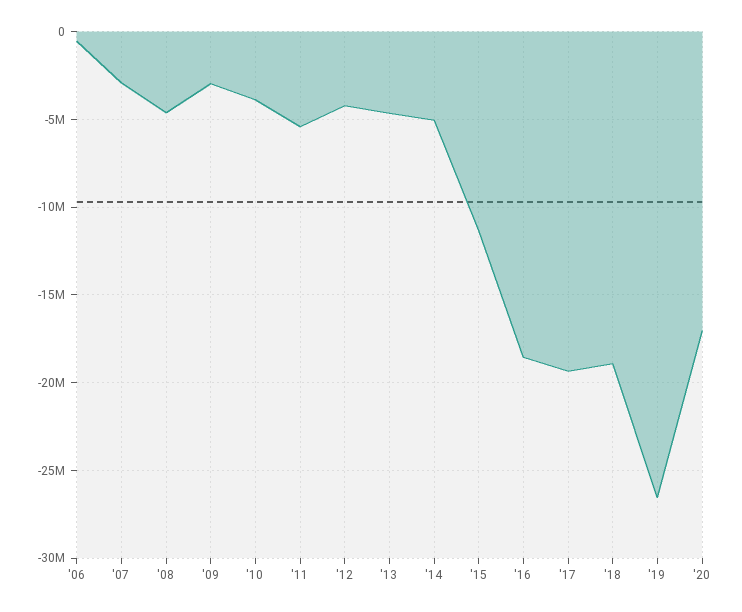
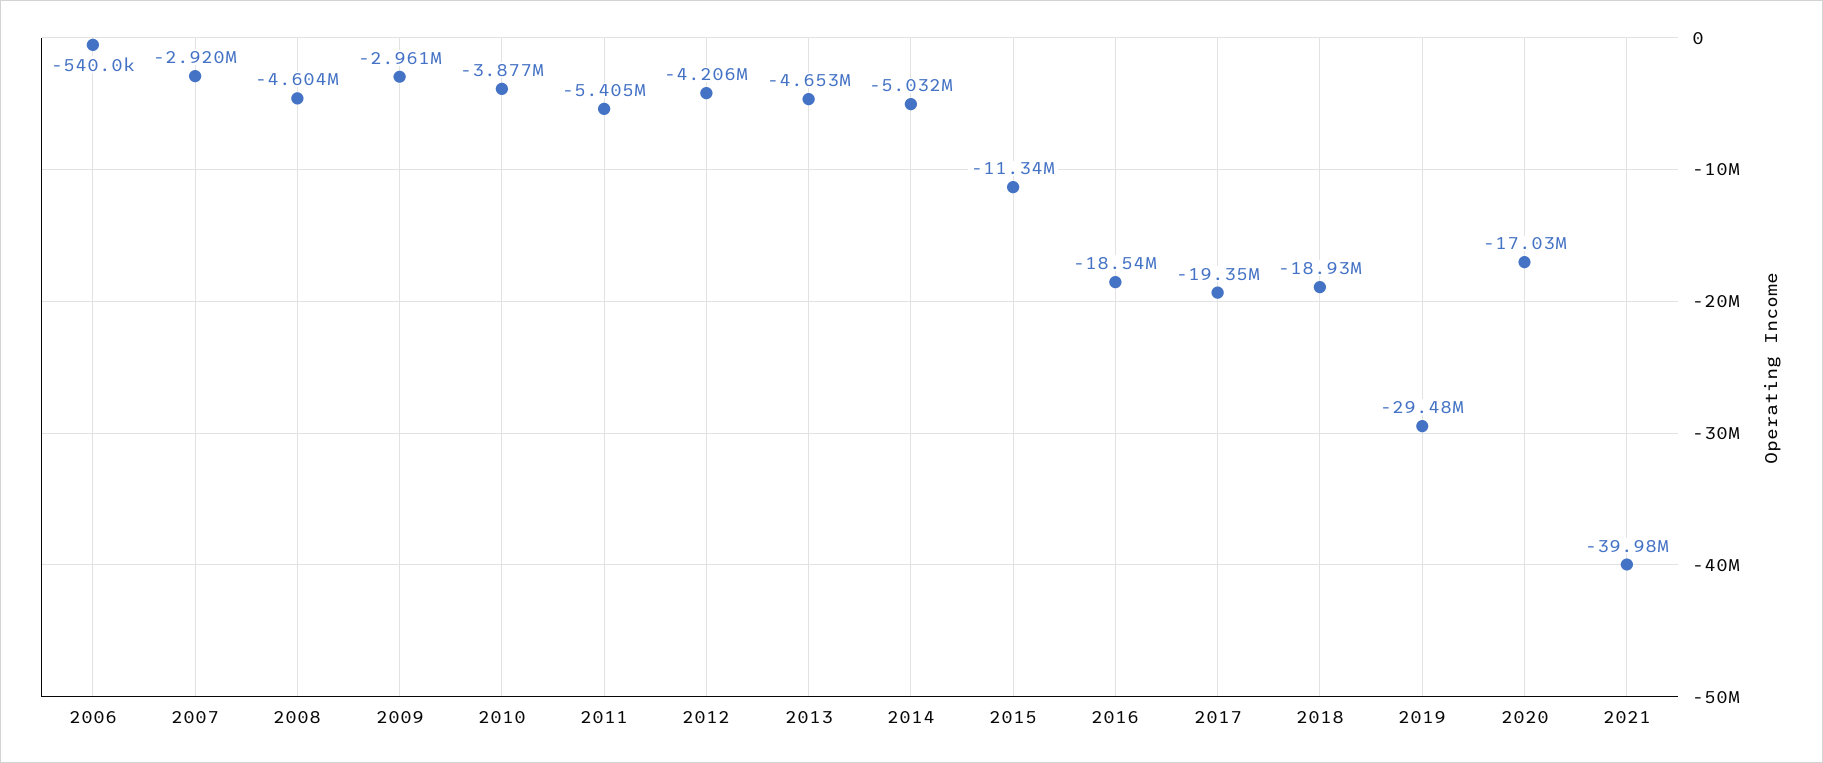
'19: -26500000 -> -29480000
2021: none -> -39980000

